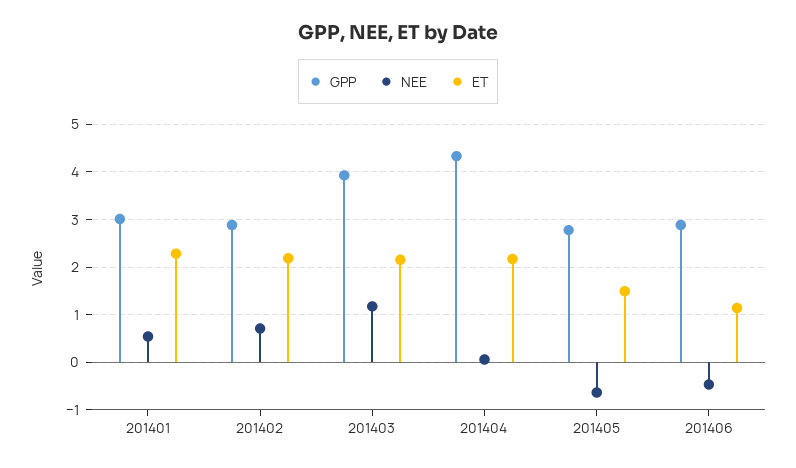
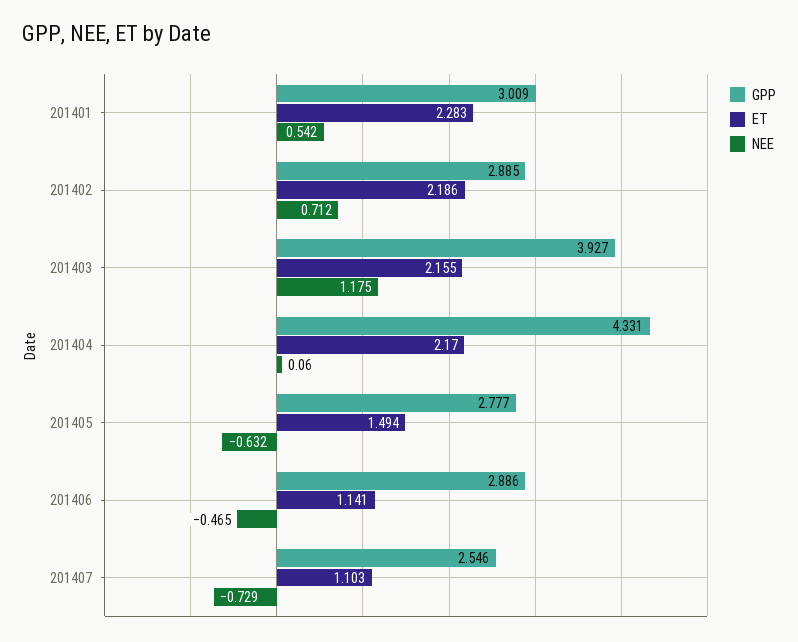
GPP, 201407: none -> 2.546
ET, 201407: none -> 1.103
NEE, 201407: none -> -0.729

